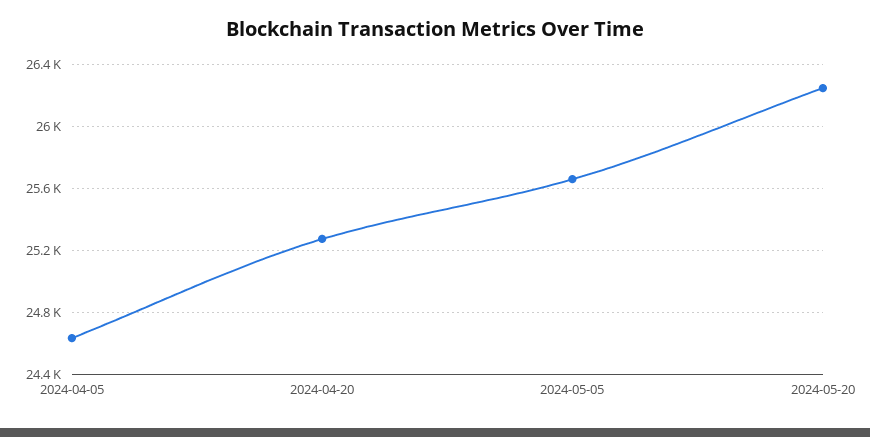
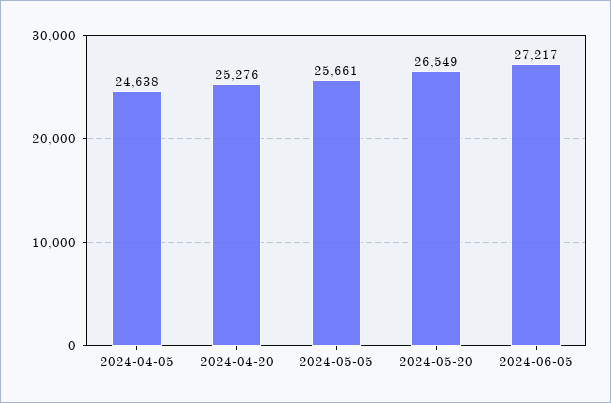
2024-05-20: 26250 -> 26549
2024-06-05: none -> 27217

